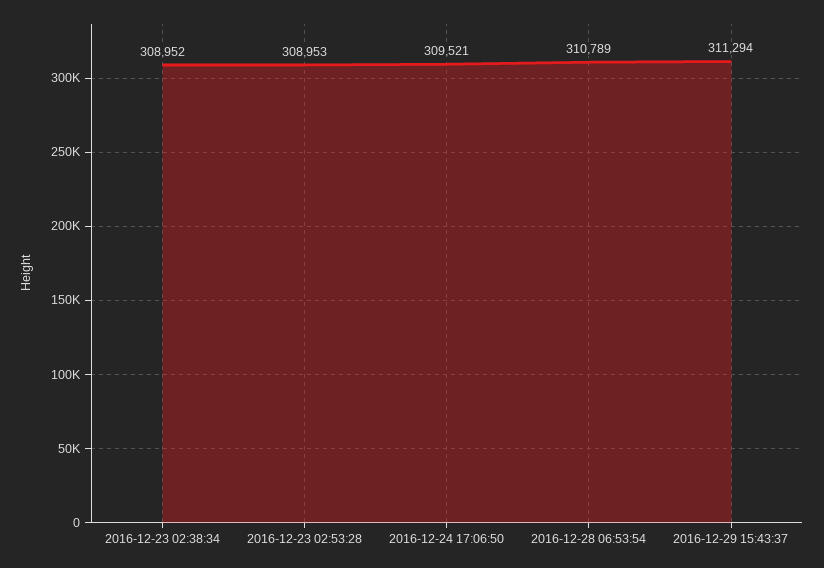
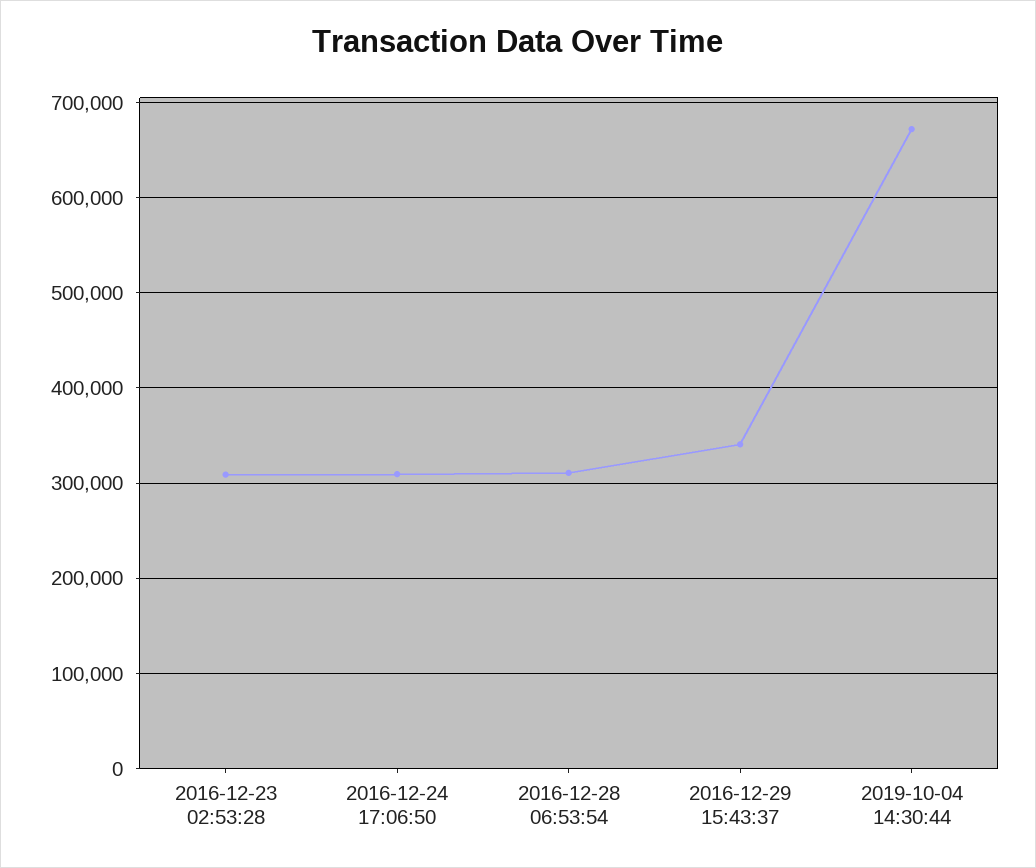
2016-12-23 02:38:34: 308952 -> none
2016-12-29 15:43:37: 311294 -> 340000
2019-10-04 14:30:44: none -> 670000

